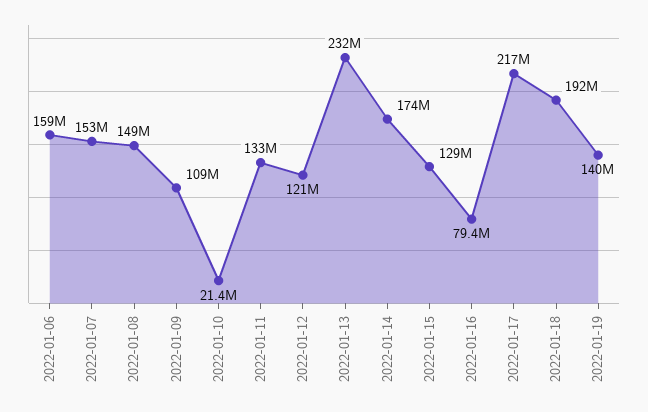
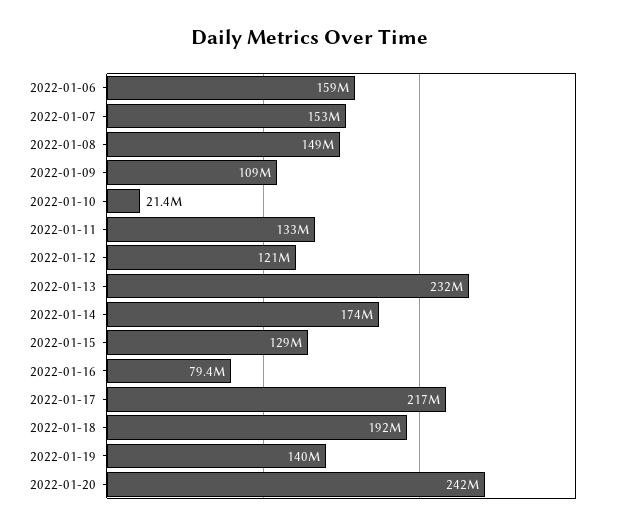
2022-01-20: none -> 242000000

